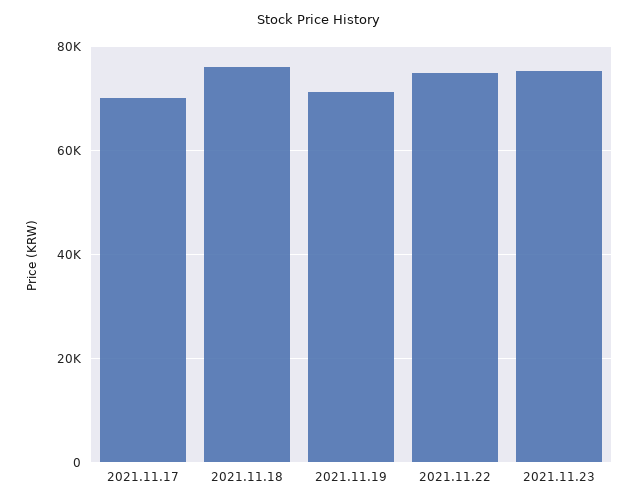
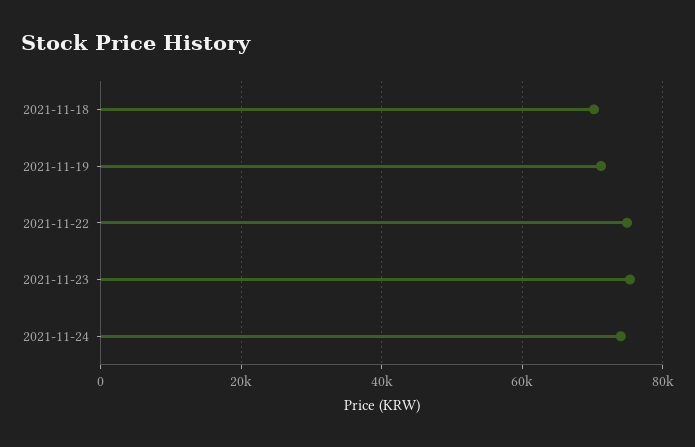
2021.11.17: 70000 -> none
2021.11.18: 76000 -> 70000
2021-11-24: none -> 74000

